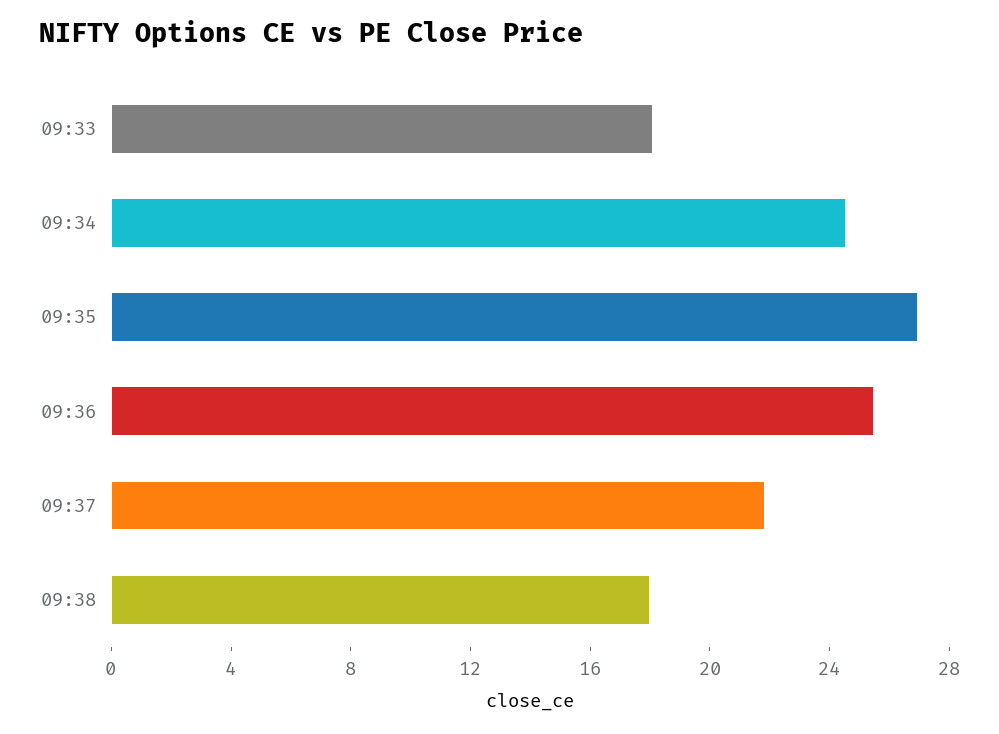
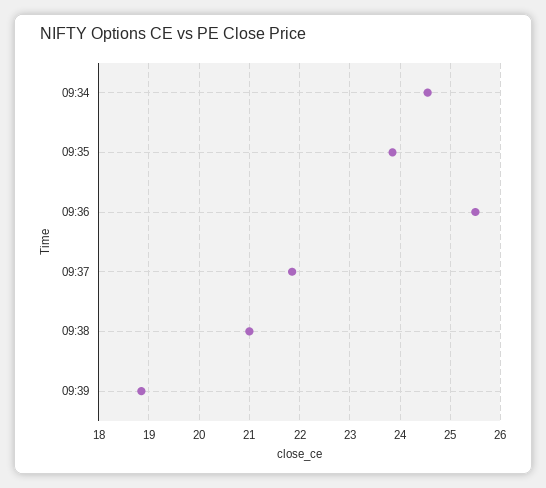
09:33: 18 -> none
09:35: 27 -> 23.8
09:38: 18 -> 21
09:39: none -> 18.8

